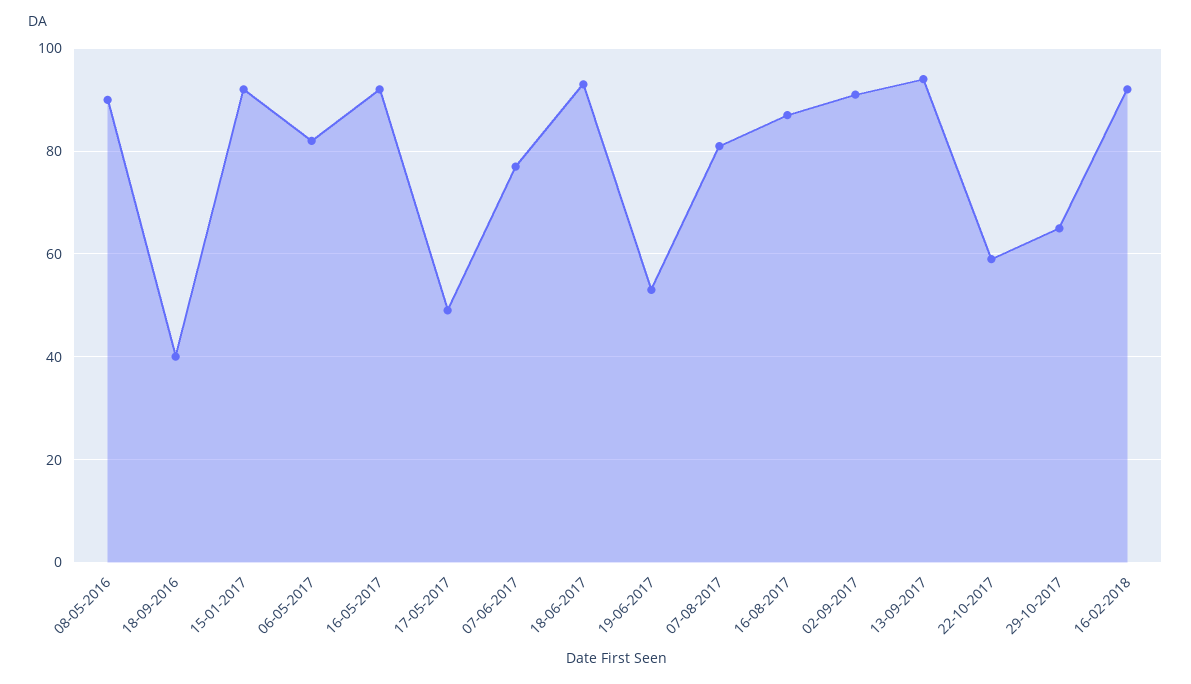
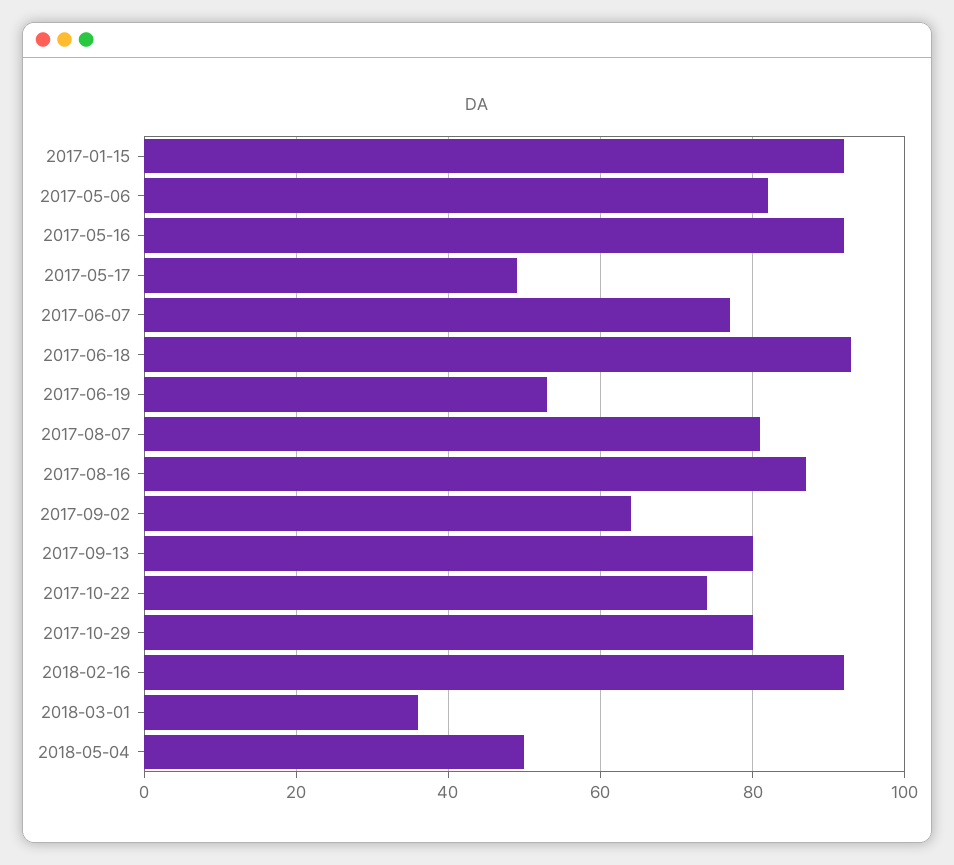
08-05-2016: 90 -> none
18-09-2016: 40 -> none
02-09-2017: 90 -> 65
13-09-2017: 95 -> 80
22-10-2017: 60 -> 75
29-10-2017: 65 -> 80
2018-03-01: none -> 35
2018-05-04: none -> 50

